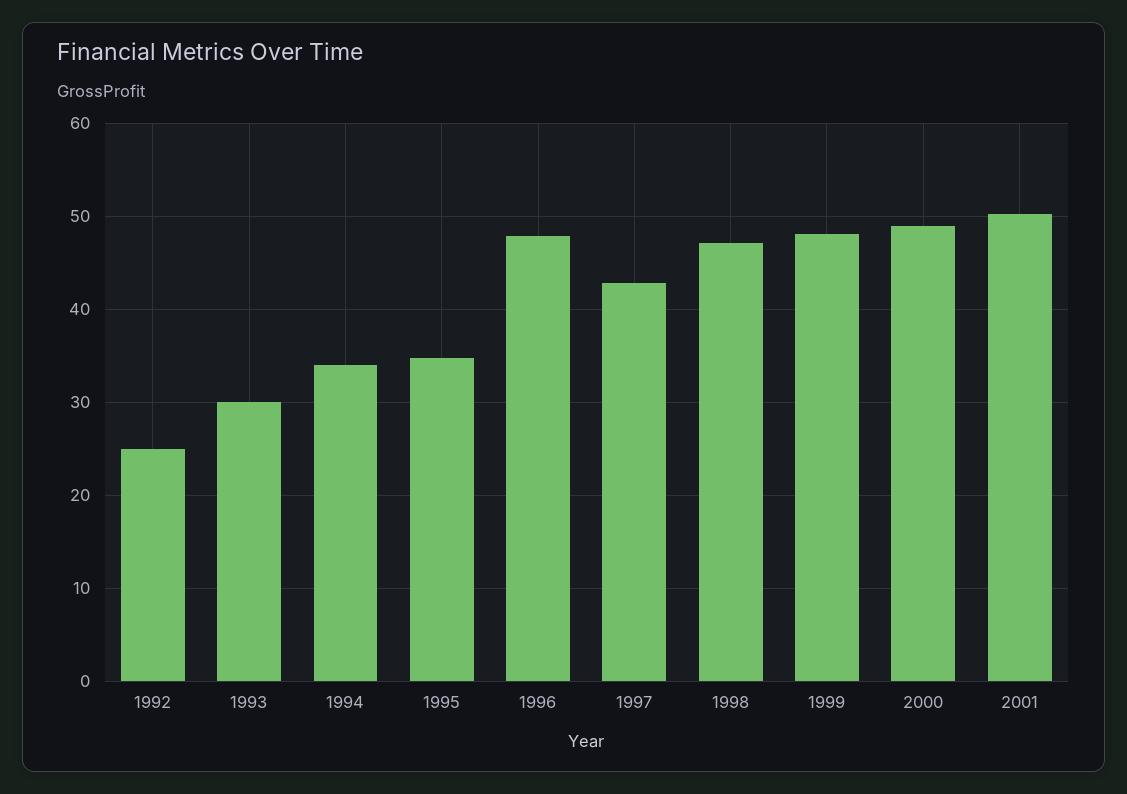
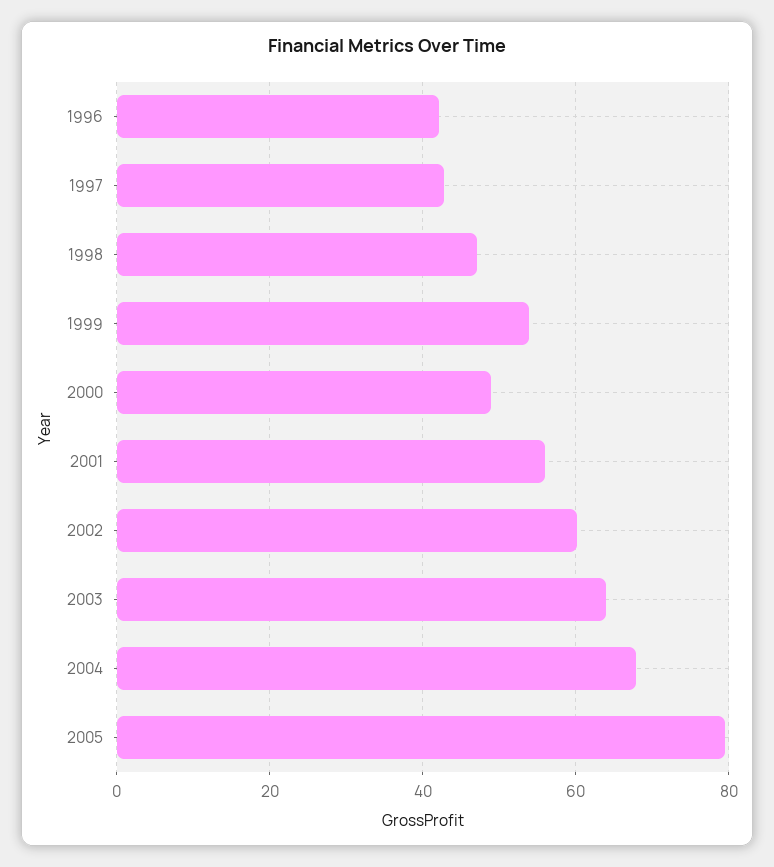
1992: 25 -> none
1993: 30 -> none
1994: 34 -> none
1995: 35 -> none
1996: 48 -> 42
1999: 48 -> 54
2001: 50 -> 56
2002: none -> 60
2003: none -> 64
2004: none -> 68
2005: none -> 80

